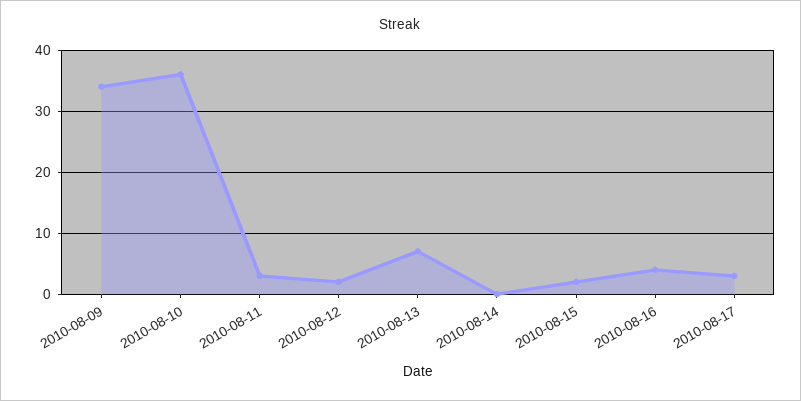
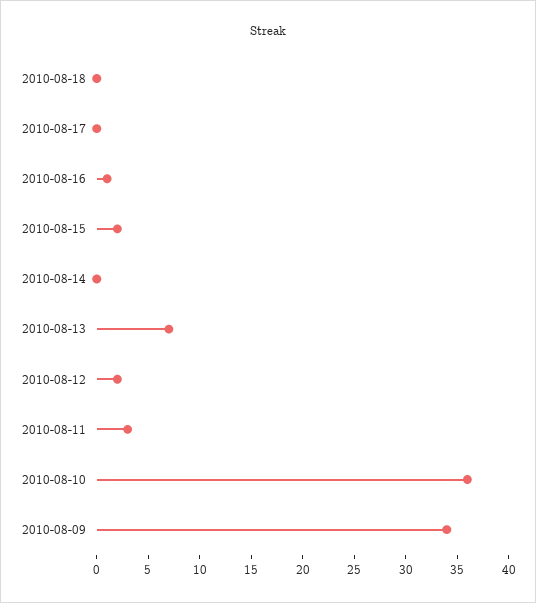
2010-08-16: 4 -> 1
2010-08-17: 3 -> 0
2010-08-18: none -> 0

